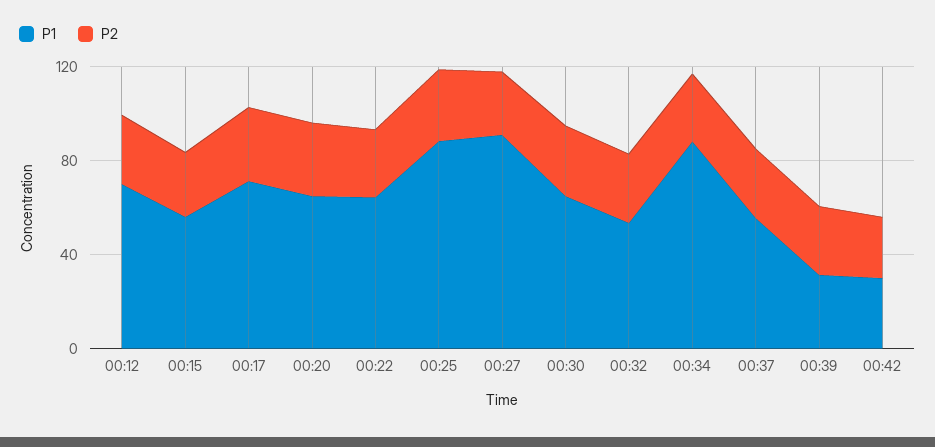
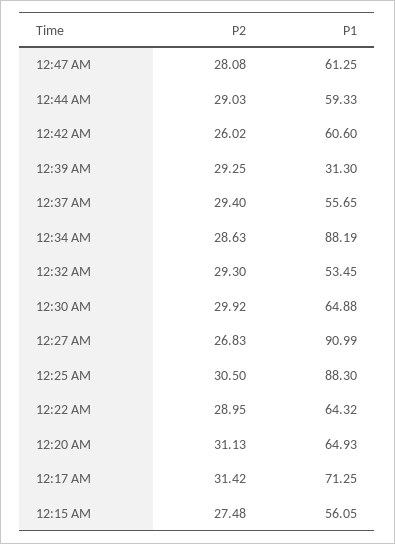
P1, 00:12: 70 -> none
P2, 00:12: 30 -> none
P1, 00:42: 30 -> 60.6
P2, 12:47 AM: none -> 28.08
P1, 12:47 AM: none -> 61.25
P2, 12:44 AM: none -> 29.03
P1, 12:44 AM: none -> 59.33

